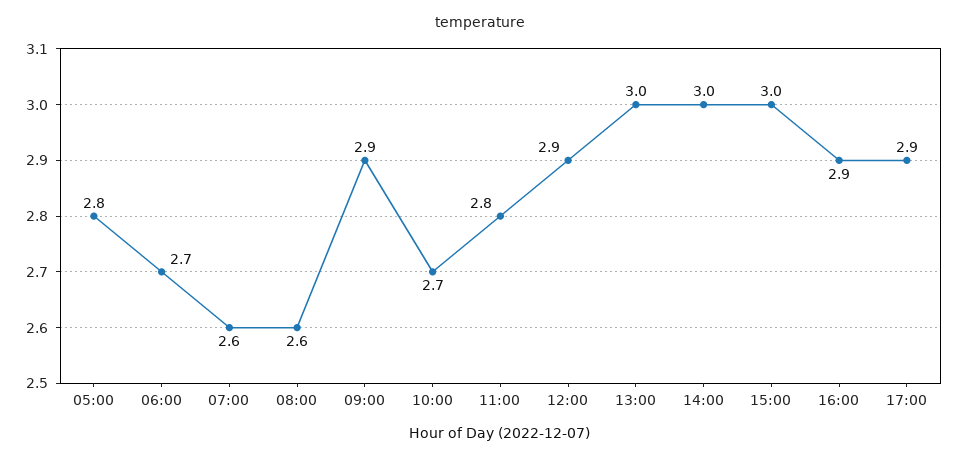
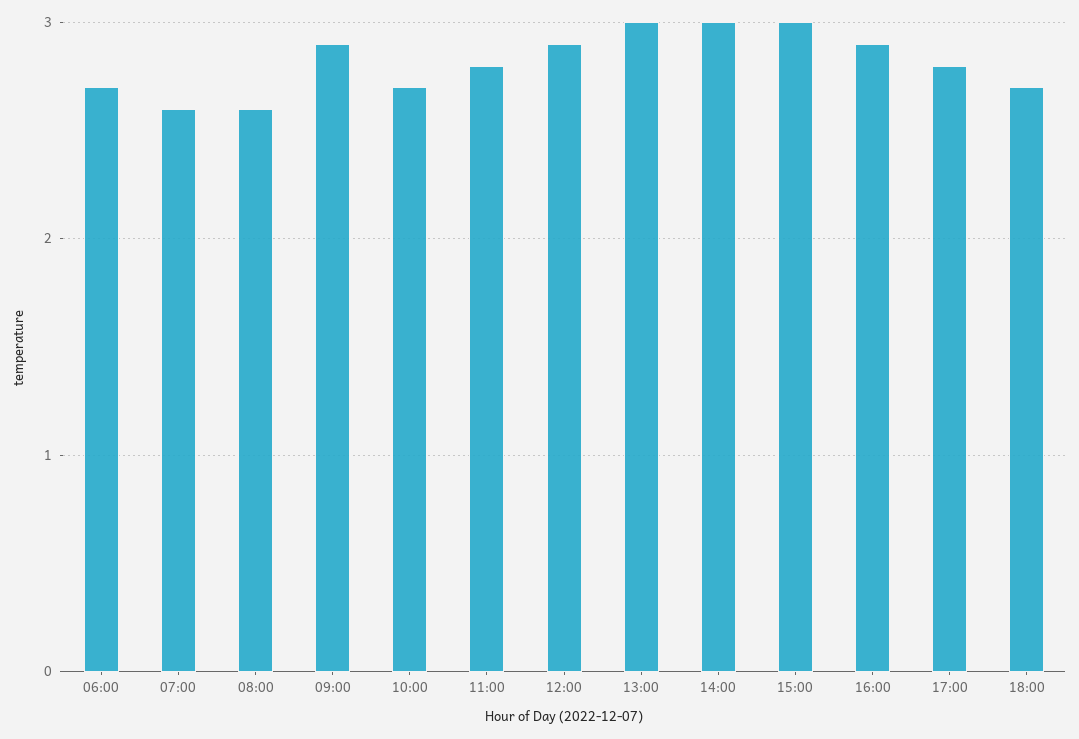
05:00: 2.8 -> none
17:00: 2.9 -> 2.8
18:00: none -> 2.7

